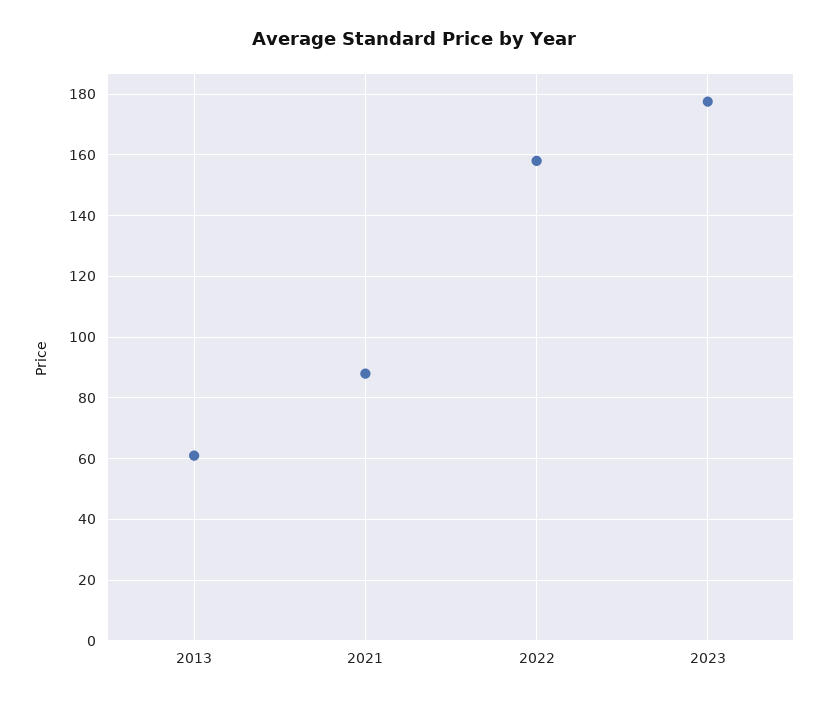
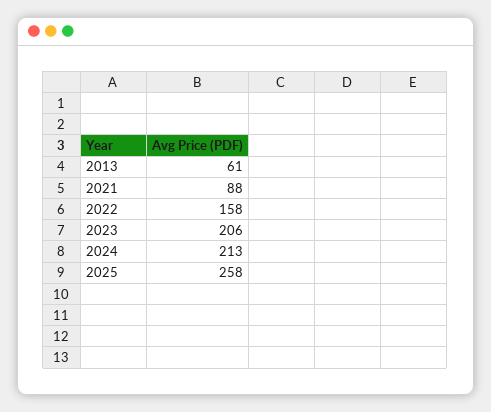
2023: 178 -> 206
2024: none -> 213
2025: none -> 258

